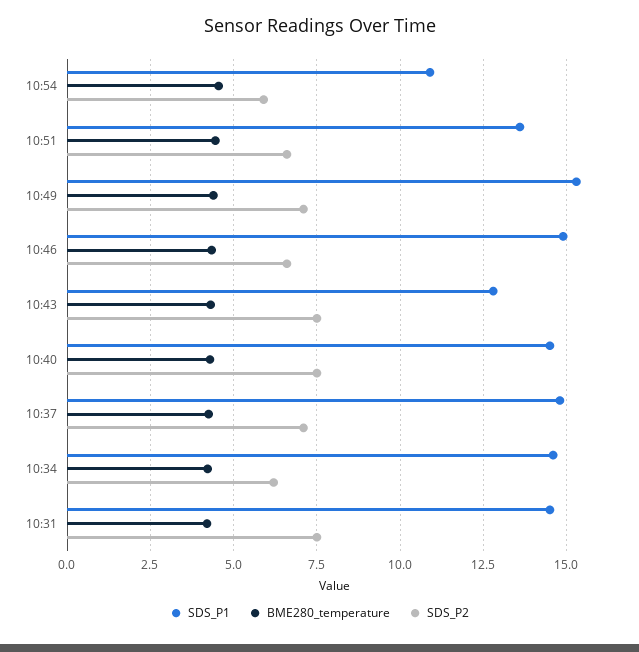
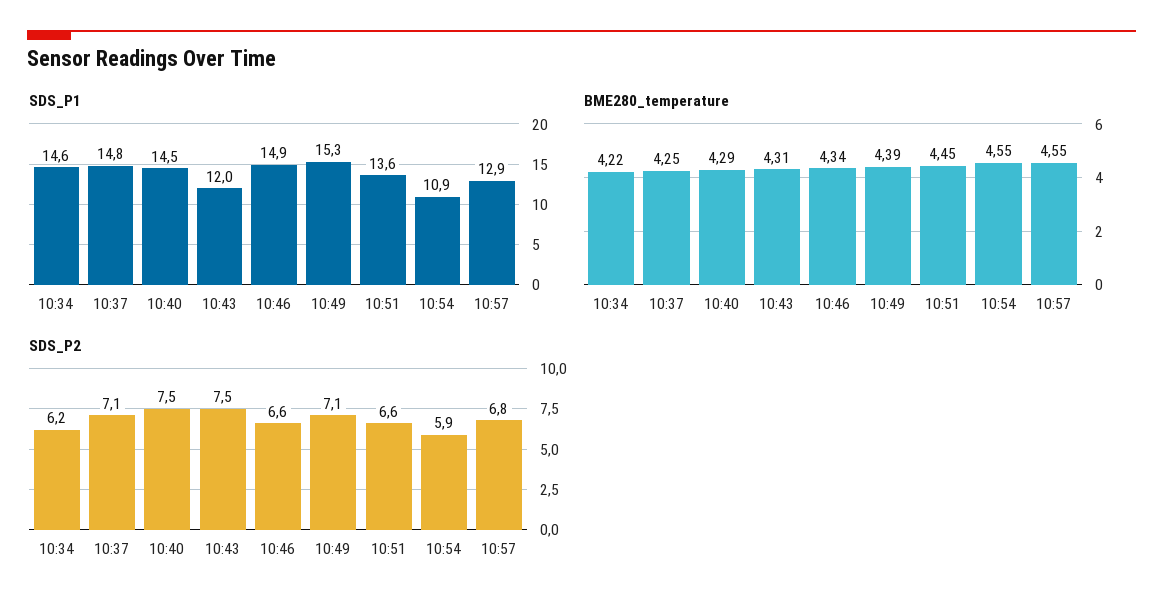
SDS_P1, 10:43: 12.75 -> 12
SDS_P1, 10:31: 14.5 -> none
BME280_temperature, 10:31: 4.25 -> none
SDS_P2, 10:31: 7.5 -> none
SDS_P1, 10:57: none -> 12.9
BME280_temperature, 10:57: none -> 4.55
SDS_P2, 10:57: none -> 6.8

